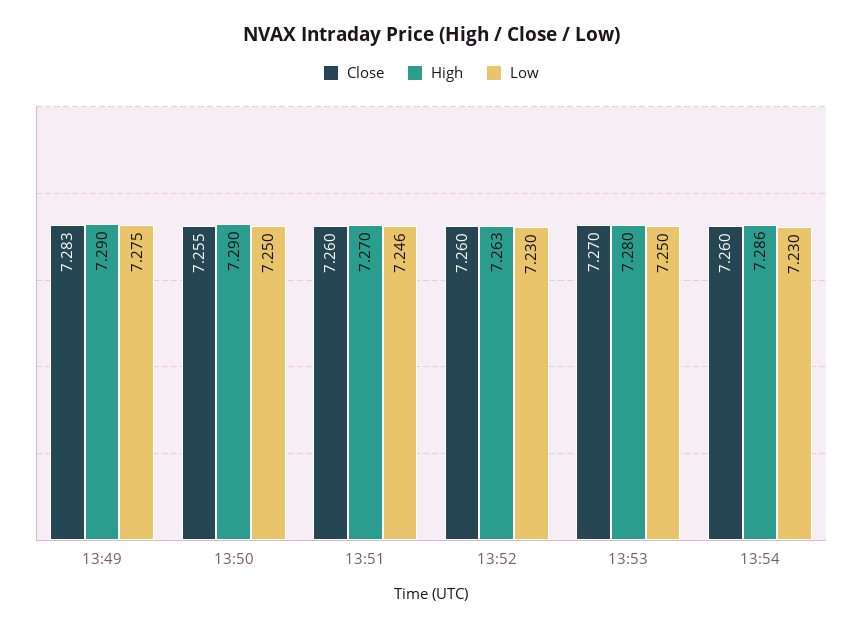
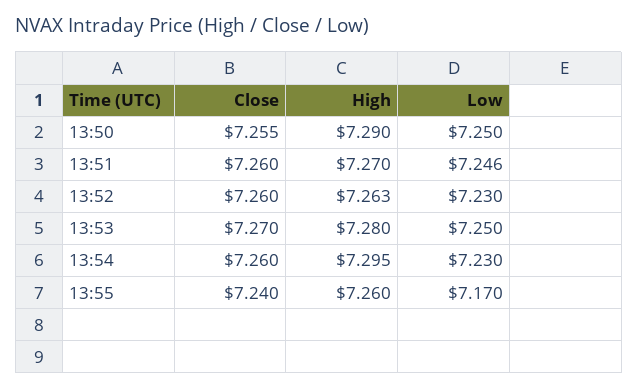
Close, 13:49: 7.283 -> none
High, 13:49: 7.29 -> none
Low, 13:49: 7.275 -> none
High, 13:54: 7.286 -> 7.295
Close, 13:55: none -> 7.24
High, 13:55: none -> 7.26
Low, 13:55: none -> 7.17

